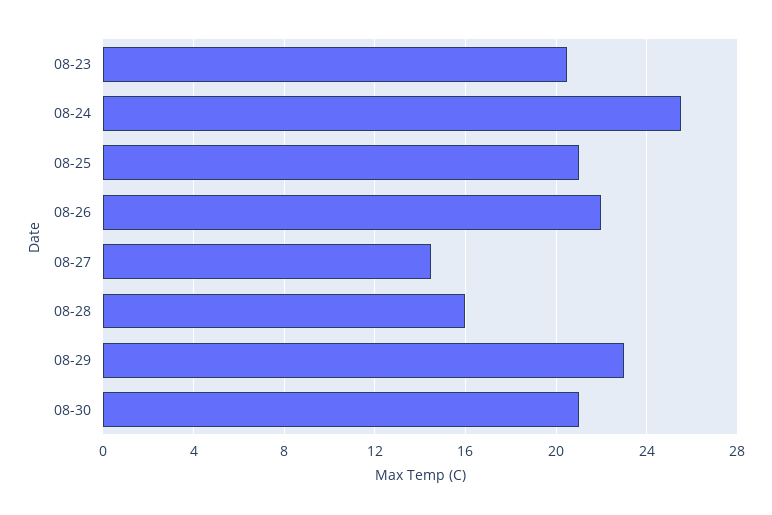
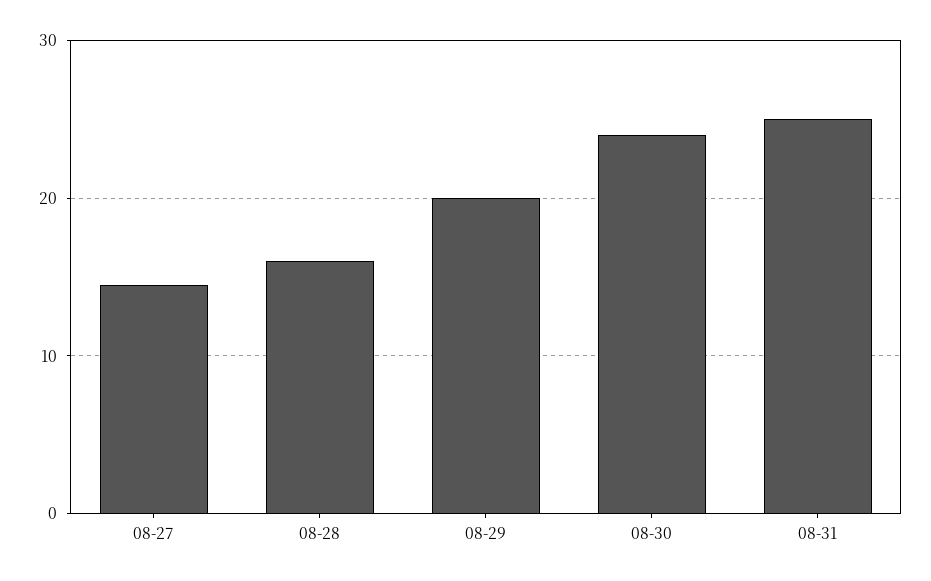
08-23: 20.5 -> none
08-24: 25.5 -> none
08-25: 21 -> none
08-26: 22 -> none
08-29: 23 -> 20
08-30: 21 -> 24
08-31: none -> 25

